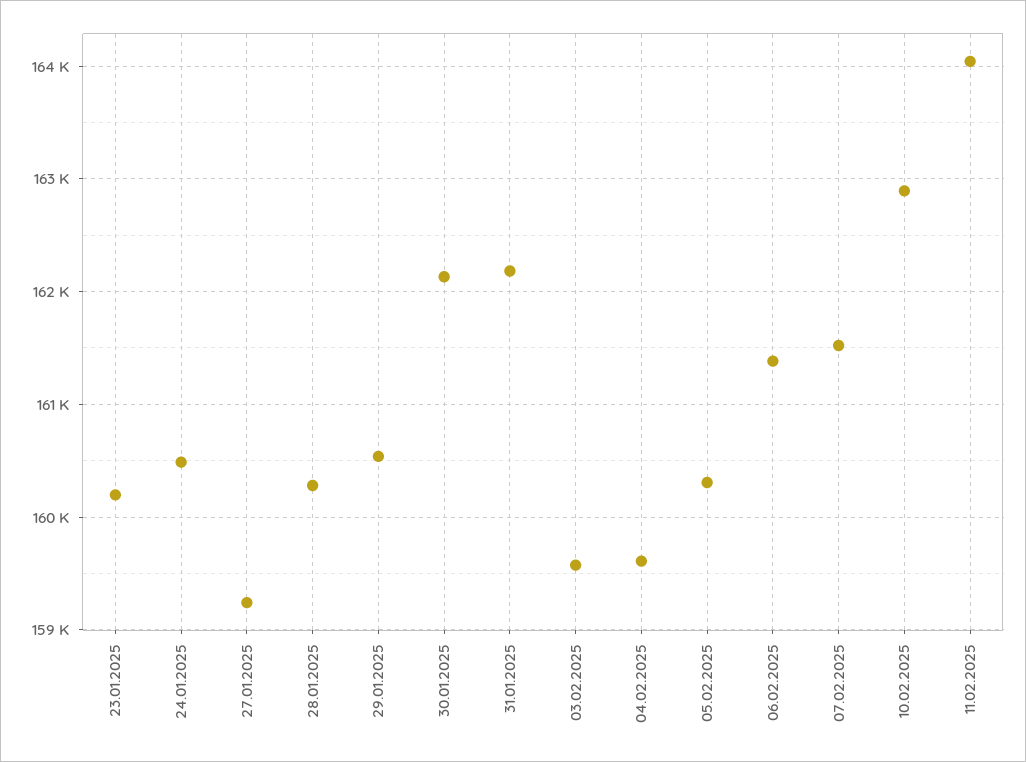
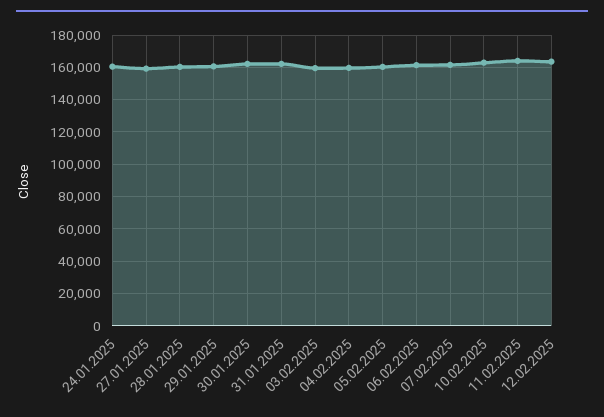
23.01.2025: 160200 -> none
12.02.2025: none -> 165000

